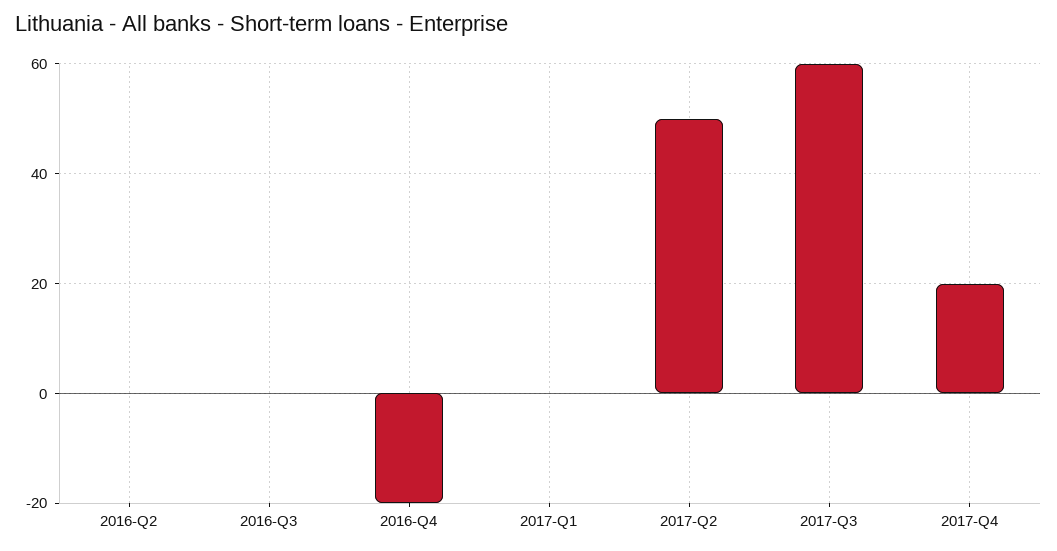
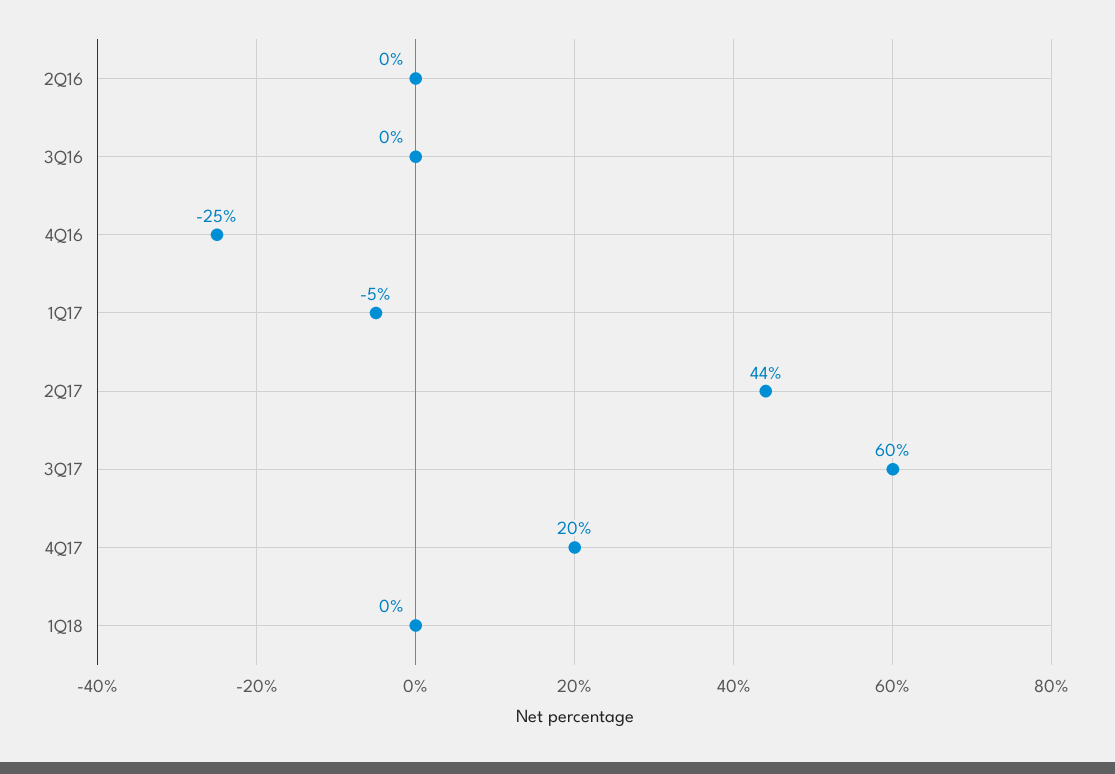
2016-Q4: -20 -> -25
2017-Q1: 0 -> -5
2017-Q2: 50 -> 44
1Q18: none -> 0

